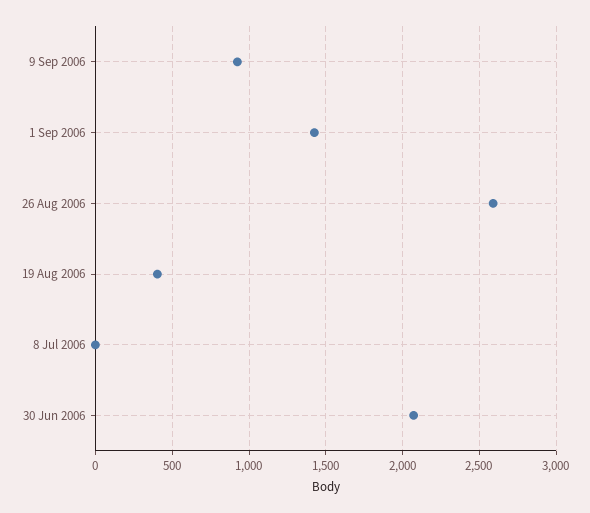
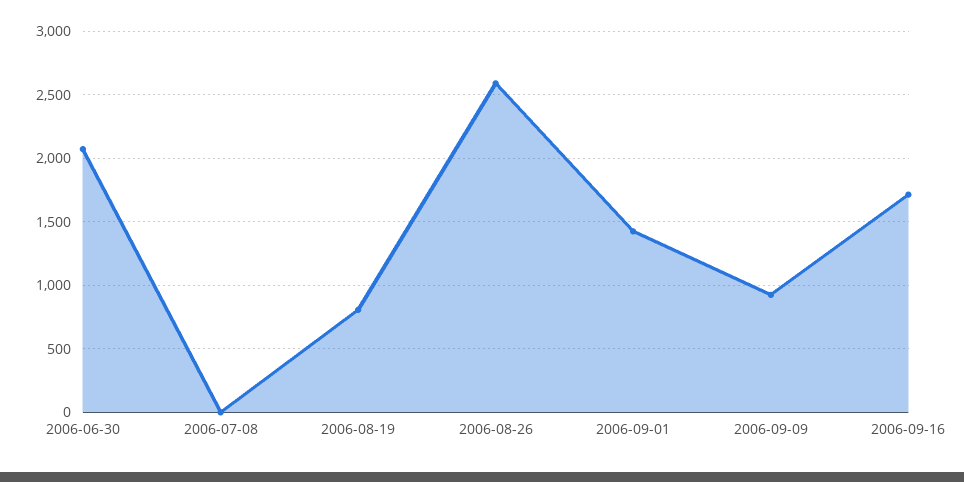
19 Aug 2006: 400 -> 800
2006-09-16: none -> 1700

